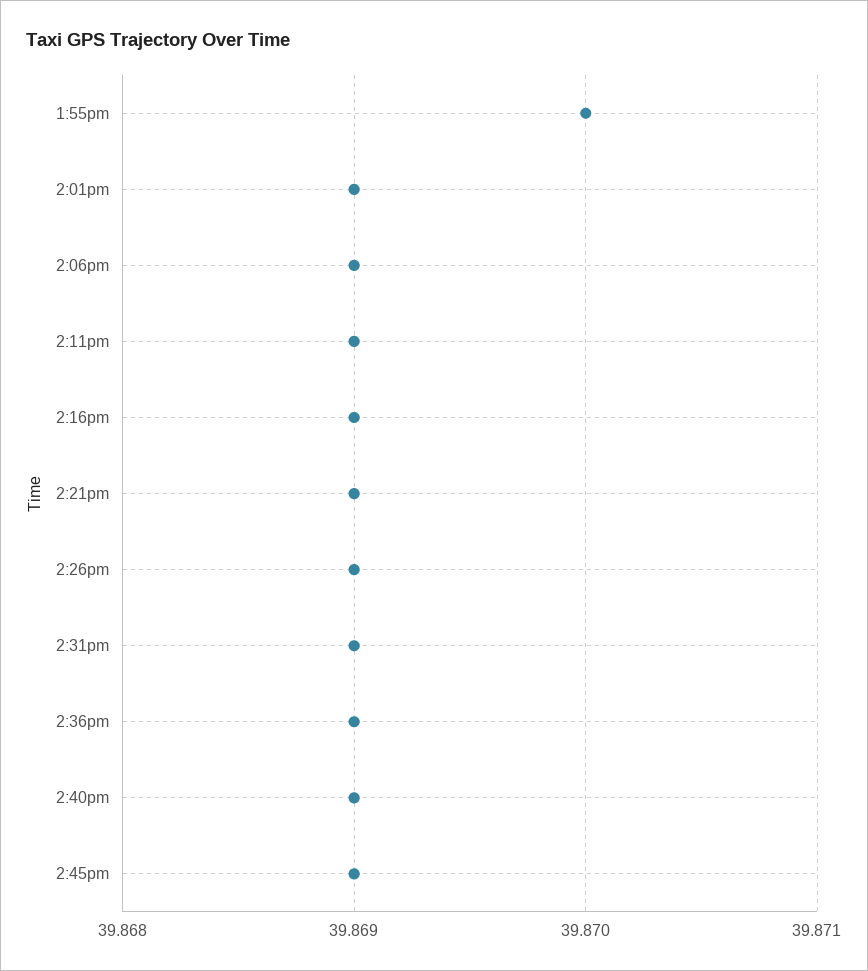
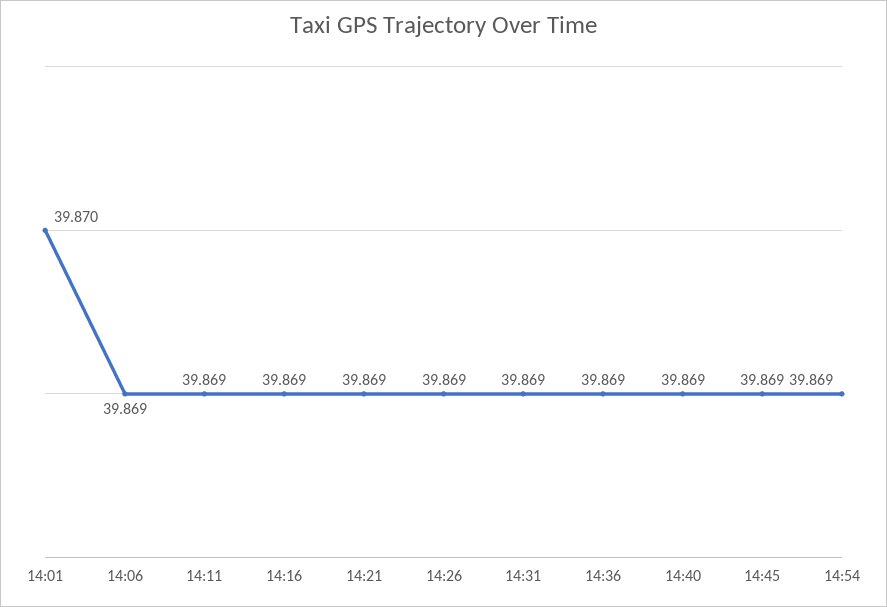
1:55pm: 39.87 -> none
2:01pm: 39.869 -> 39.87
14:54: none -> 39.869

